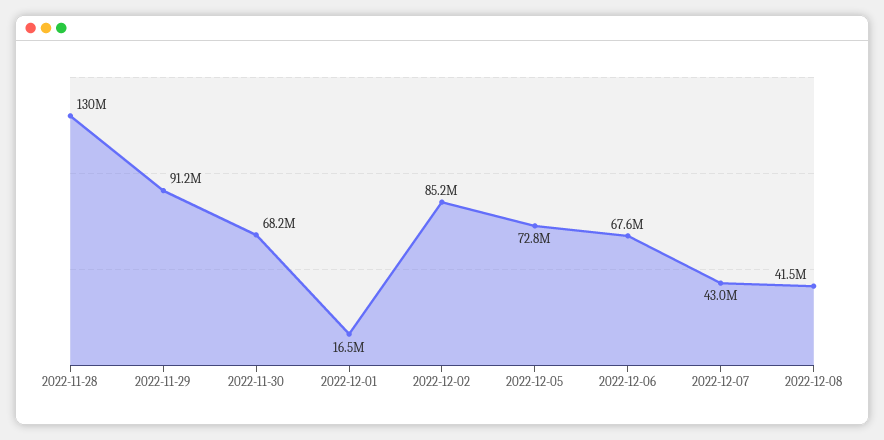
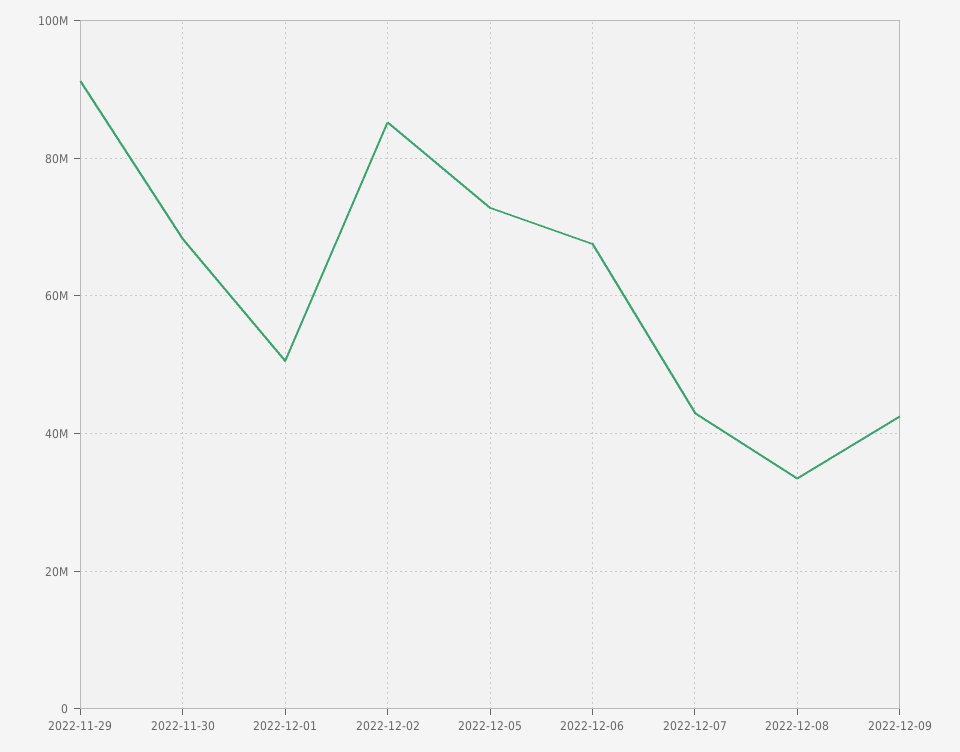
2022-11-28: 130000000 -> none
2022-12-01: 16500000 -> 50000000
2022-12-08: 41500000 -> 34000000
2022-12-09: none -> 42000000

